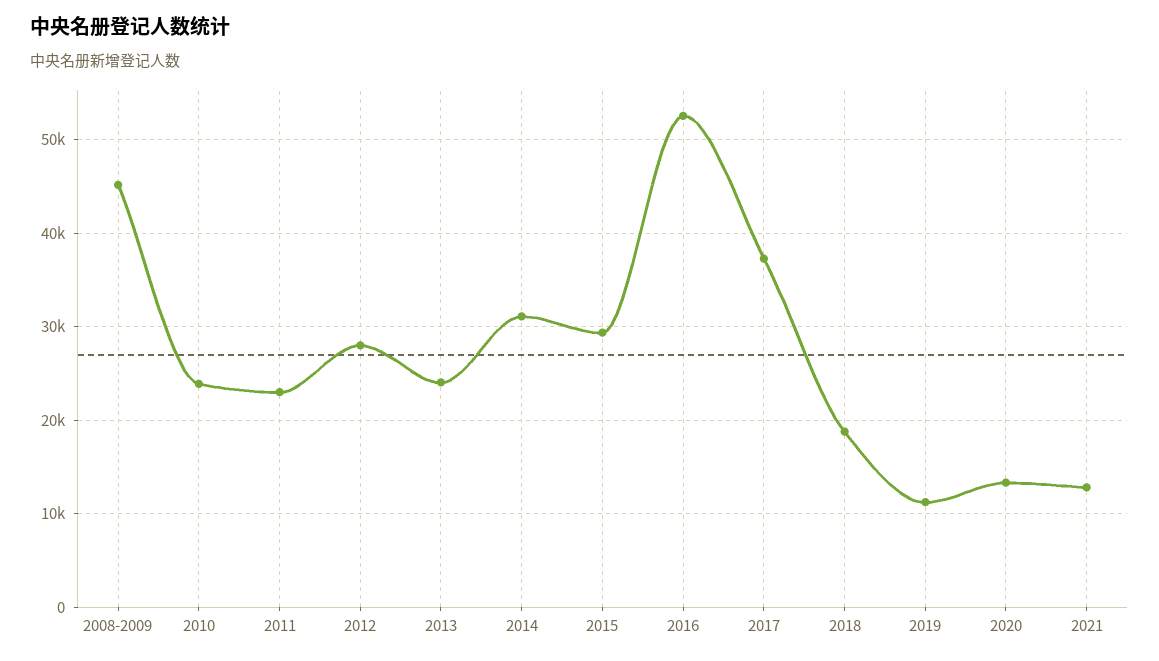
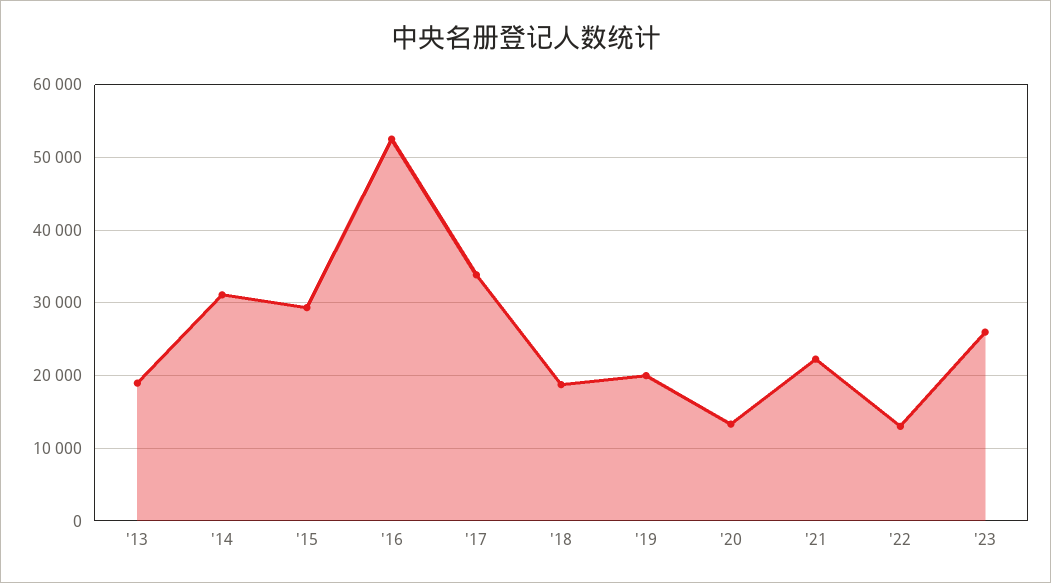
2008-2009: 45000 -> none
2010: 24000 -> none
2011: 23000 -> none
2012: 28000 -> none
2013: 24000 -> 19000
2017: 37000 -> 34000
2019: 11000 -> 20000
2021: 13000 -> 22000
'22: none -> 13000
'23: none -> 26000

